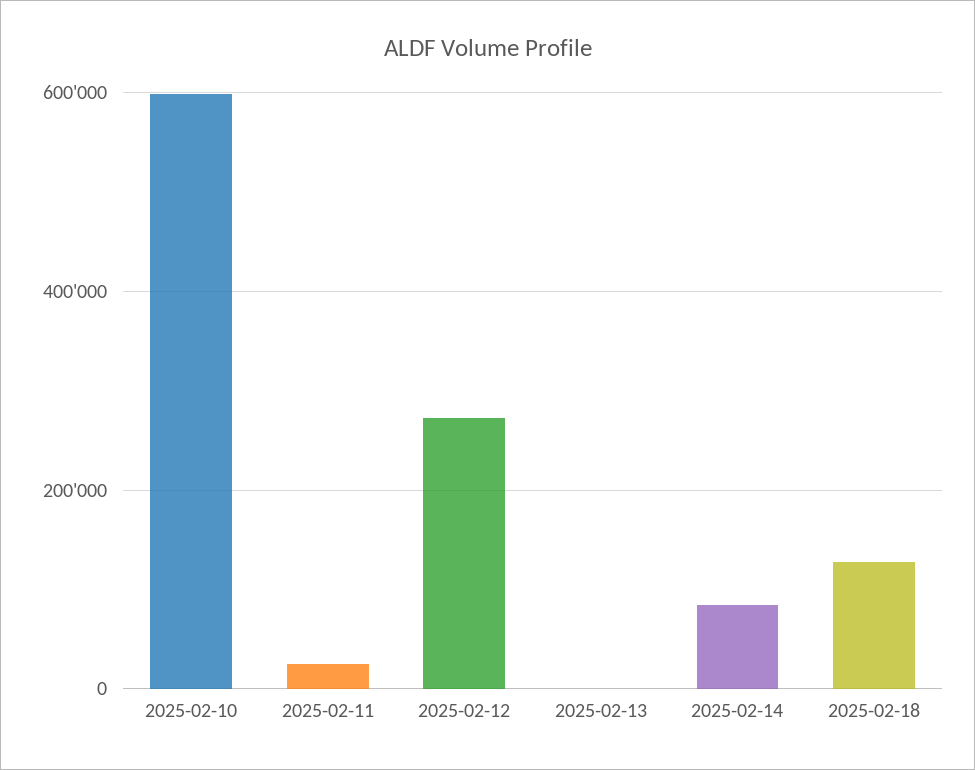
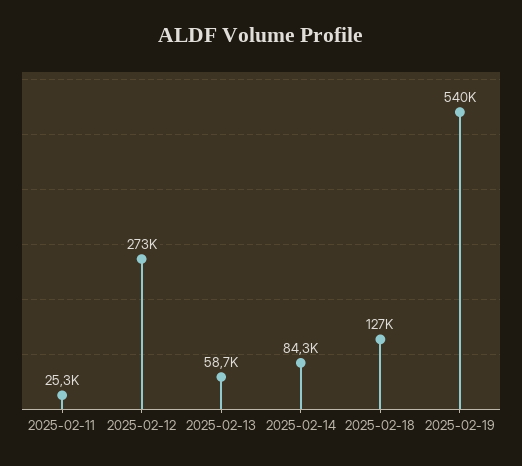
2025-02-10: 600000 -> none
2025-02-13: 0 -> 58700
2025-02-19: none -> 540000

